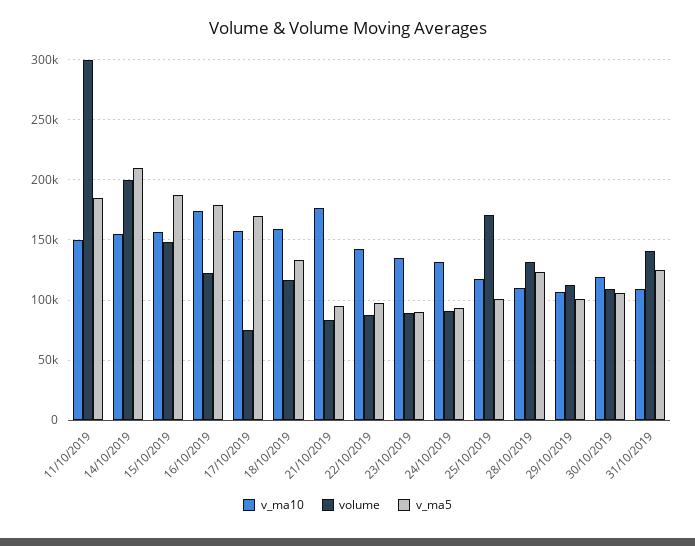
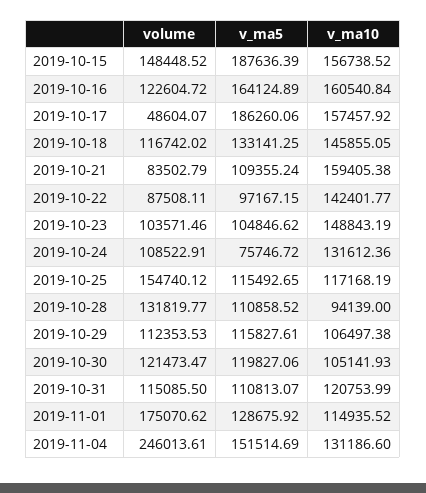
v_ma10, 11/10/2019: 150000 -> none
volume, 11/10/2019: 300000 -> none
v_ma5, 11/10/2019: 185000 -> none
v_ma10, 14/10/2019: 155000 -> none
volume, 14/10/2019: 200000 -> none
v_ma5, 14/10/2019: 210000 -> none
v_ma10, 16/10/2019: 175000 -> 160540.84
v_ma5, 16/10/2019: 180000 -> 164124.89
volume, 17/10/2019: 75000 -> 48604.07
v_ma5, 17/10/2019: 170000 -> 186260.06
v_ma10, 18/10/2019: 160000 -> 145855.05
v_ma10, 21/10/2019: 175000 -> 159405.38
v_ma5, 21/10/2019: 95000 -> 109355.24
v_ma10, 23/10/2019: 135000 -> 148843.19
volume, 23/10/2019: 90000 -> 103571.46
v_ma5, 23/10/2019: 90000 -> 104846.62
volume, 24/10/2019: 90000 -> 108522.91
v_ma5, 24/10/2019: 95000 -> 75746.72
volume, 25/10/2019: 170000 -> 154740.12
v_ma5, 25/10/2019: 100000 -> 115492.65
v_ma10, 28/10/2019: 110000 -> 94139
v_ma5, 28/10/2019: 125000 -> 110858.52
v_ma5, 29/10/2019: 100000 -> 115827.61
v_ma10, 30/10/2019: 120000 -> 105141.93
volume, 30/10/2019: 110000 -> 121473.47
v_ma5, 30/10/2019: 105000 -> 119827.06
v_ma10, 31/10/2019: 110000 -> 120753.99
volume, 31/10/2019: 140000 -> 115085.5
v_ma5, 31/10/2019: 125000 -> 110813.07
volume, 2019-11-01: none -> 175070.62
v_ma5, 2019-11-01: none -> 128675.92
v_ma10, 2019-11-01: none -> 114935.52
volume, 2019-11-04: none -> 246013.61
v_ma5, 2019-11-04: none -> 151514.69
v_ma10, 2019-11-04: none -> 131186.6

